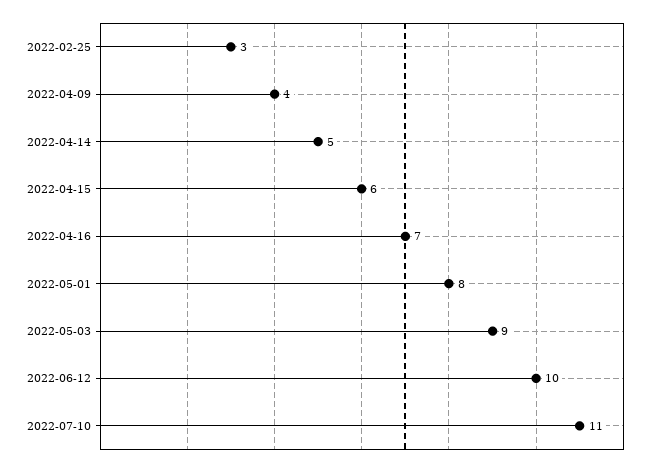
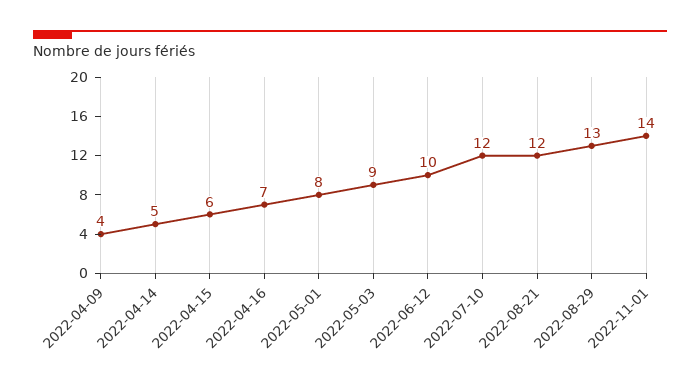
2022-02-25: 3 -> none
2022-07-10: 11 -> 12
2022-08-21: none -> 12
2022-08-29: none -> 13
2022-11-01: none -> 14

